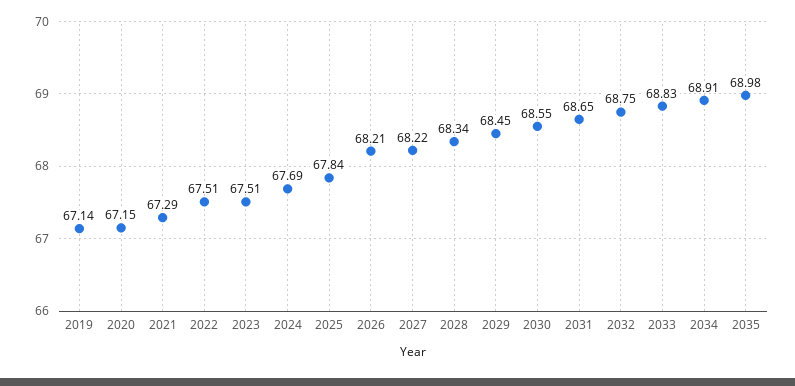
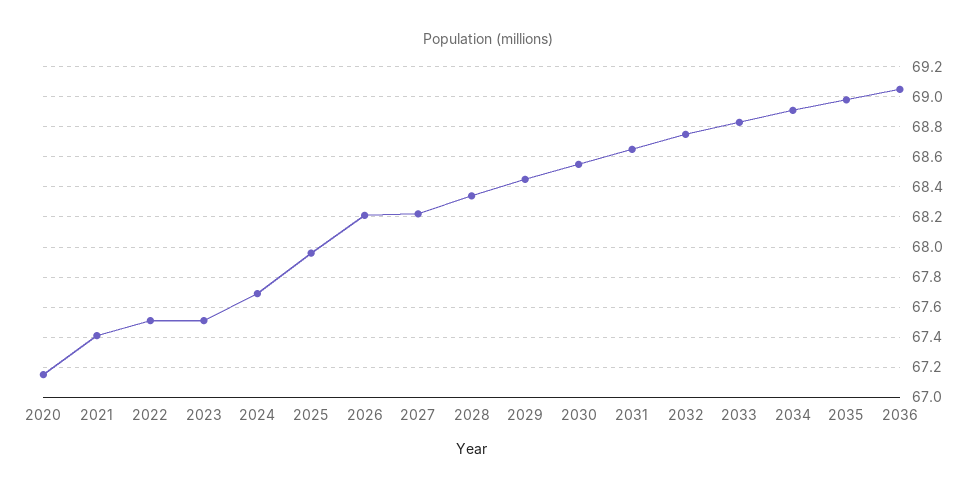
2019: 67.14 -> none
2021: 67.29 -> 67.4
2025: 67.84 -> 67.95
2036: none -> 69.05

